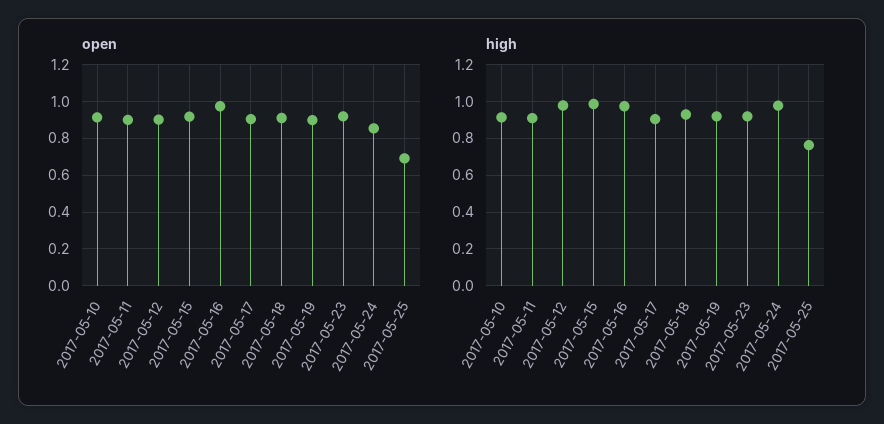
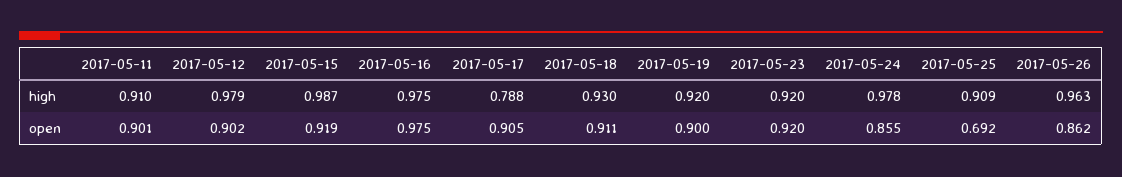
open, 2017-05-10: 0.9 -> none
high, 2017-05-10: 0.9 -> none
high, 2017-05-17: 0.9 -> 0.788
high, 2017-05-25: 0.75 -> 0.909
high, 2017-05-26: none -> 0.963
open, 2017-05-26: none -> 0.862

